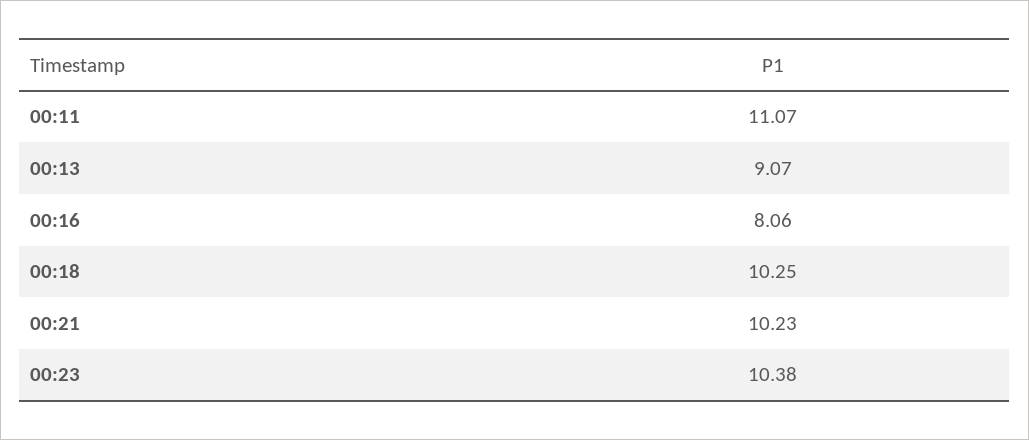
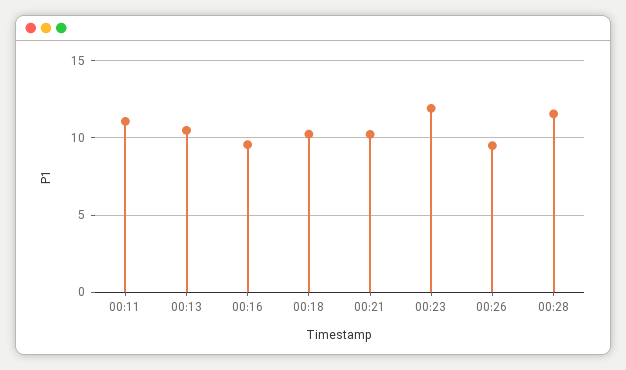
00:13: 9.07 -> 10.5
00:16: 8.06 -> 9.5
00:23: 10.38 -> 12
00:26: none -> 9.5
00:28: none -> 11.5

